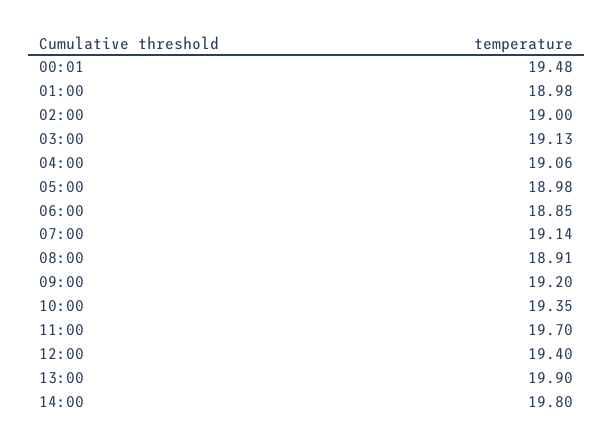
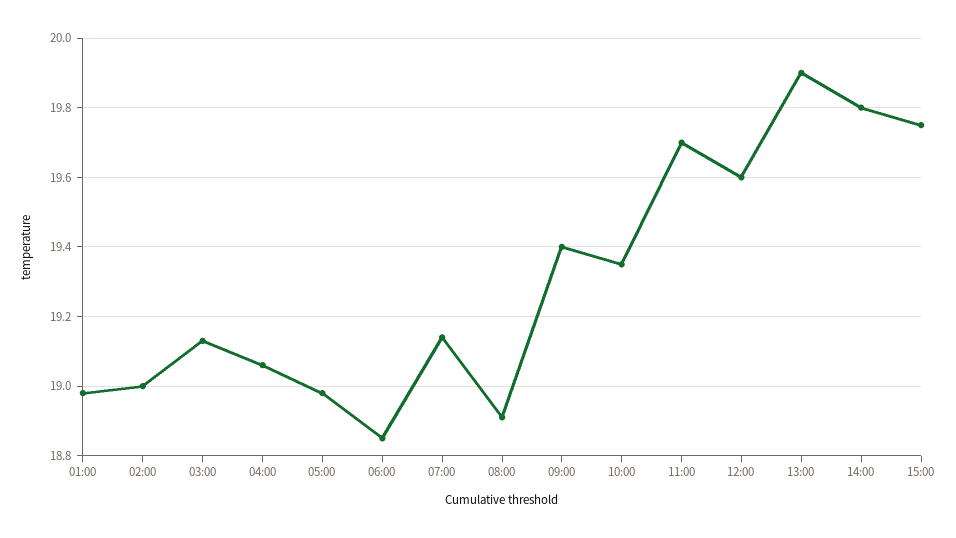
00:01: 19.48 -> none
09:00: 19.2 -> 19.4
12:00: 19.4 -> 19.6
15:00: none -> 19.75

